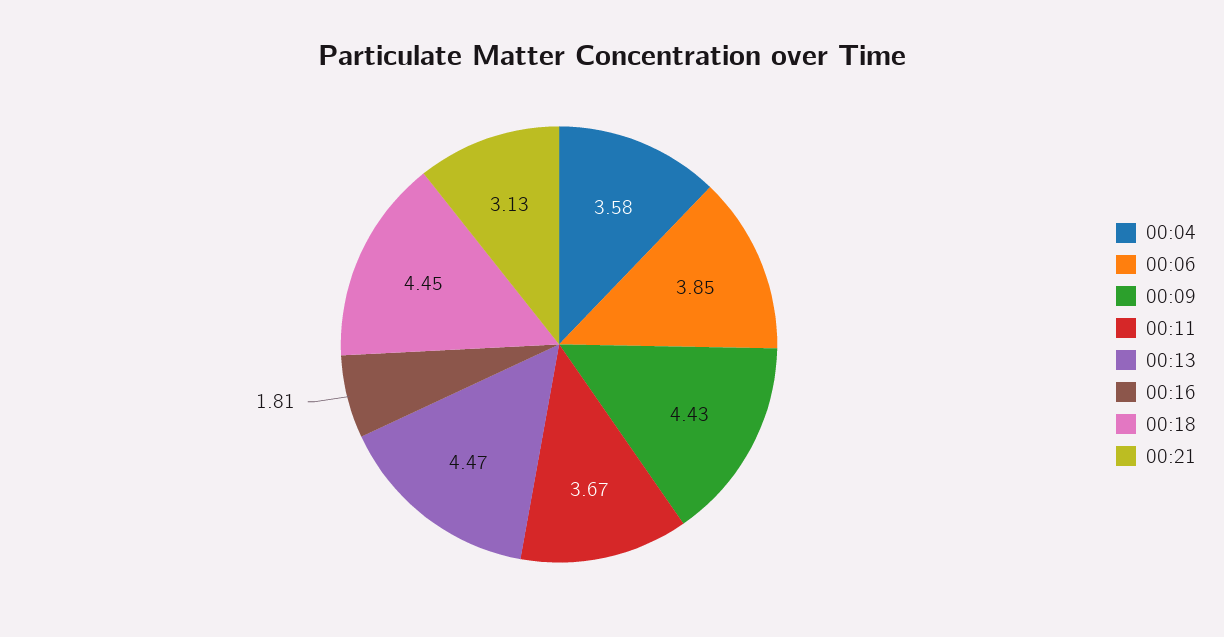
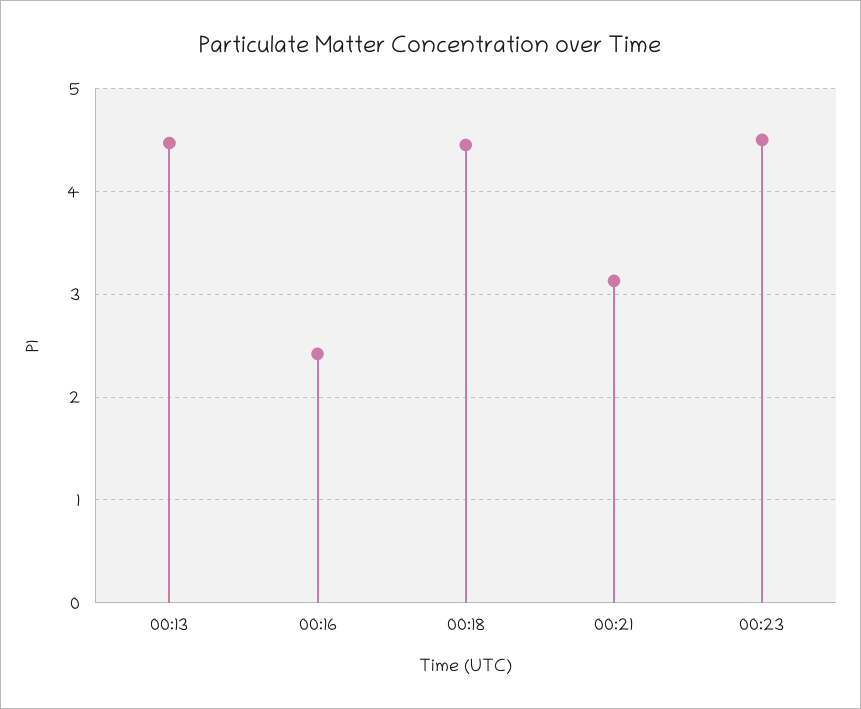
00:04: 3.58 -> none
00:06: 3.85 -> none
00:09: 4.43 -> none
00:11: 3.67 -> none
00:16: 1.81 -> 2.4
00:23: none -> 4.5

